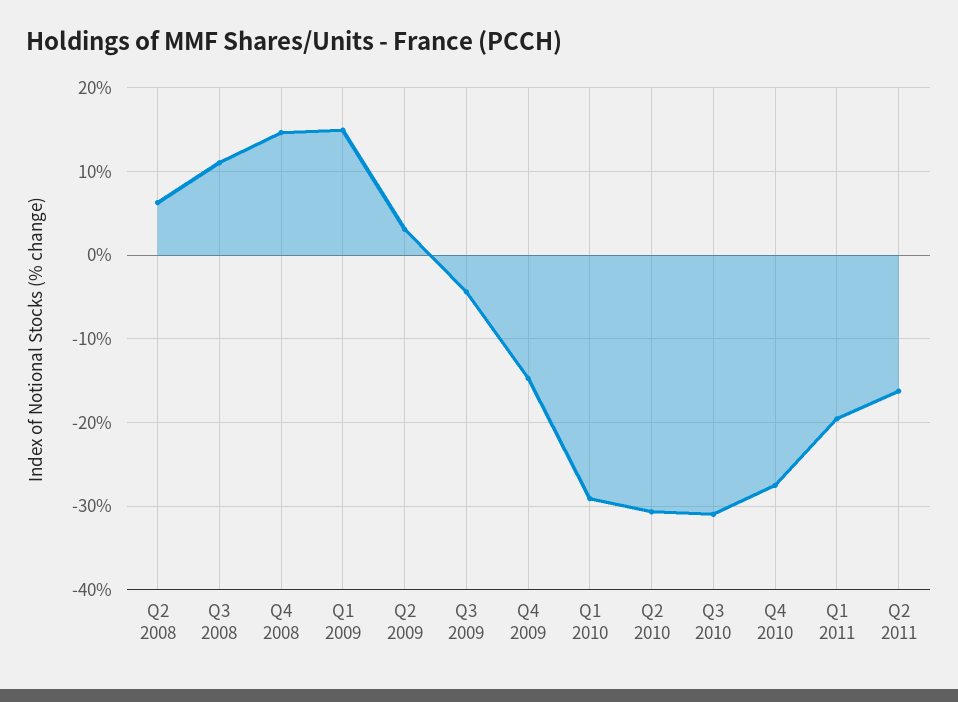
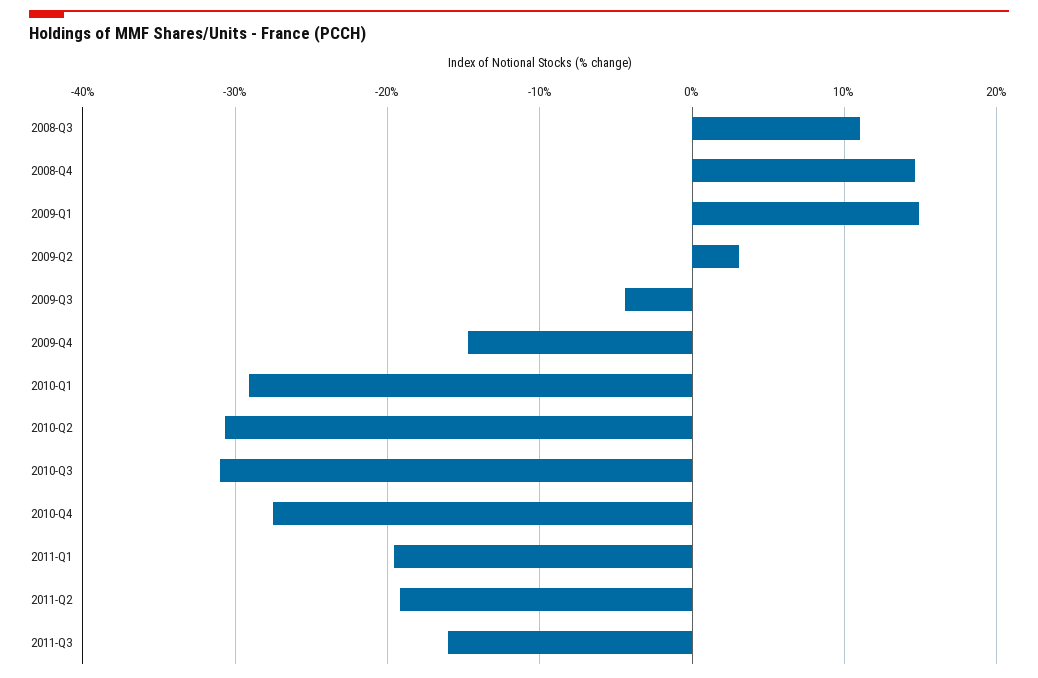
Q2 2008: 6 -> none
Q2 2011: -16 -> -19
2011-Q3: none -> -16

